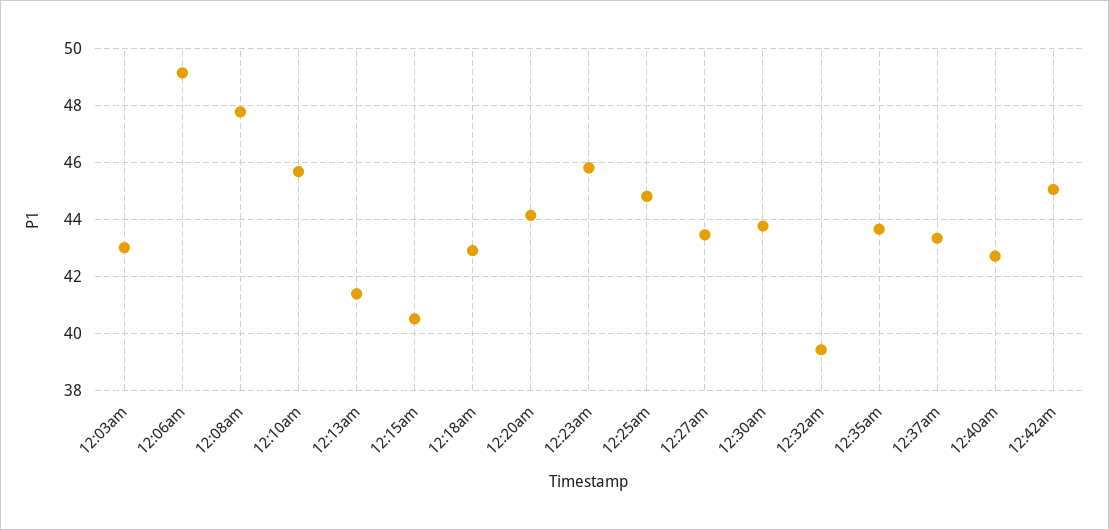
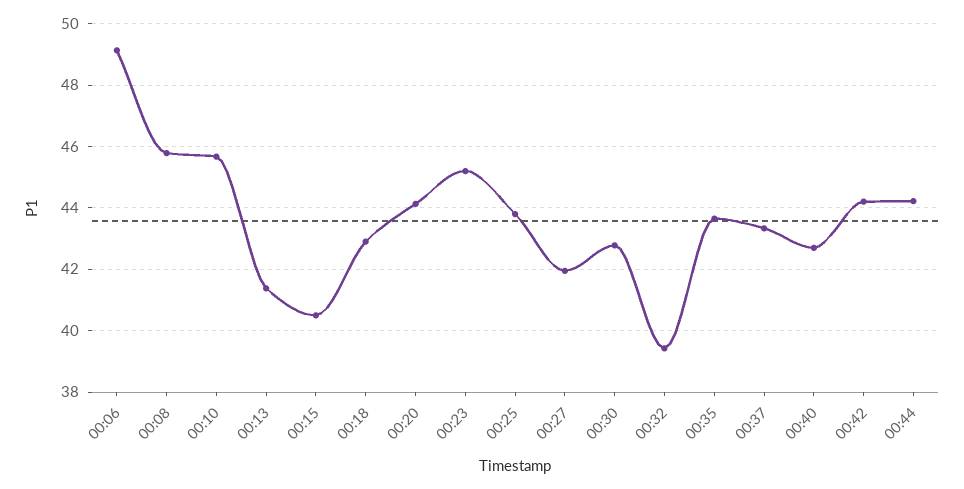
12:03am: 43 -> none
12:08am: 47.75 -> 45.8
12:23am: 45.75 -> 45.2
12:25am: 44.75 -> 43.8
12:27am: 43.5 -> 42
12:30am: 43.75 -> 42.8
12:42am: 45 -> 44.2
00:44: none -> 44.2

